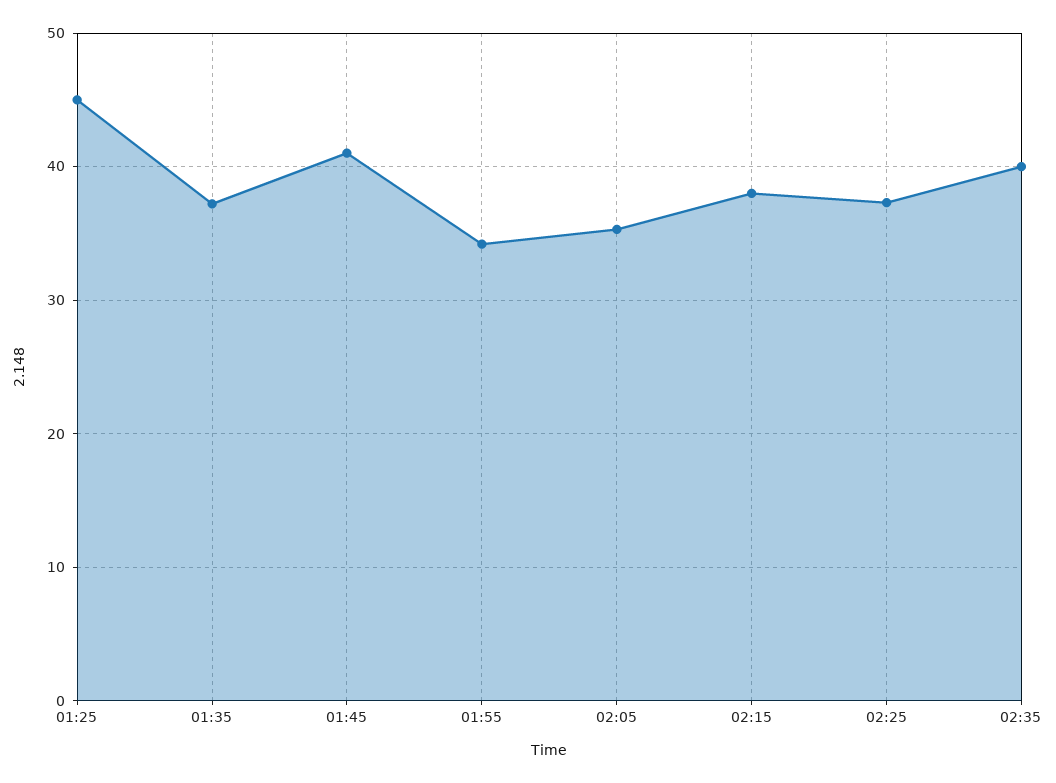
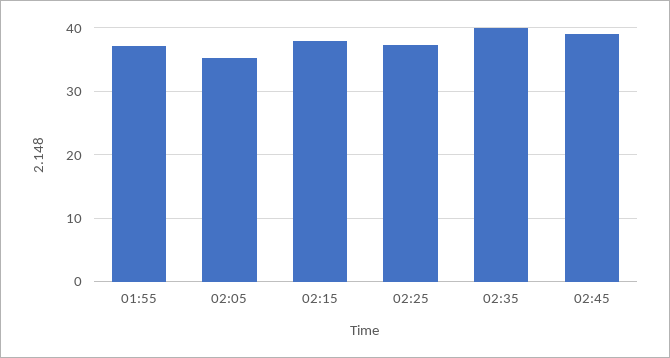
01:25: 45 -> none
01:35: 37 -> none
01:45: 41 -> none
01:55: 34 -> 37
02:45: none -> 39

